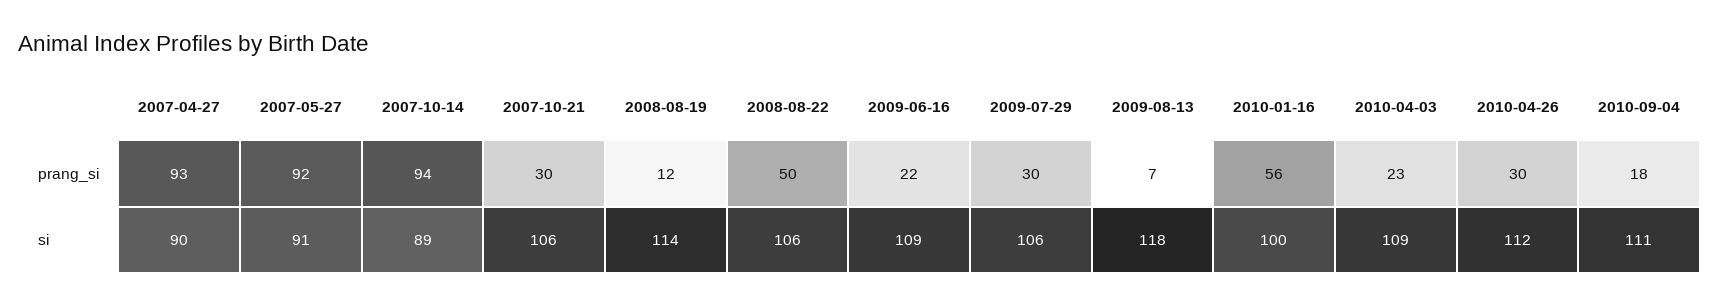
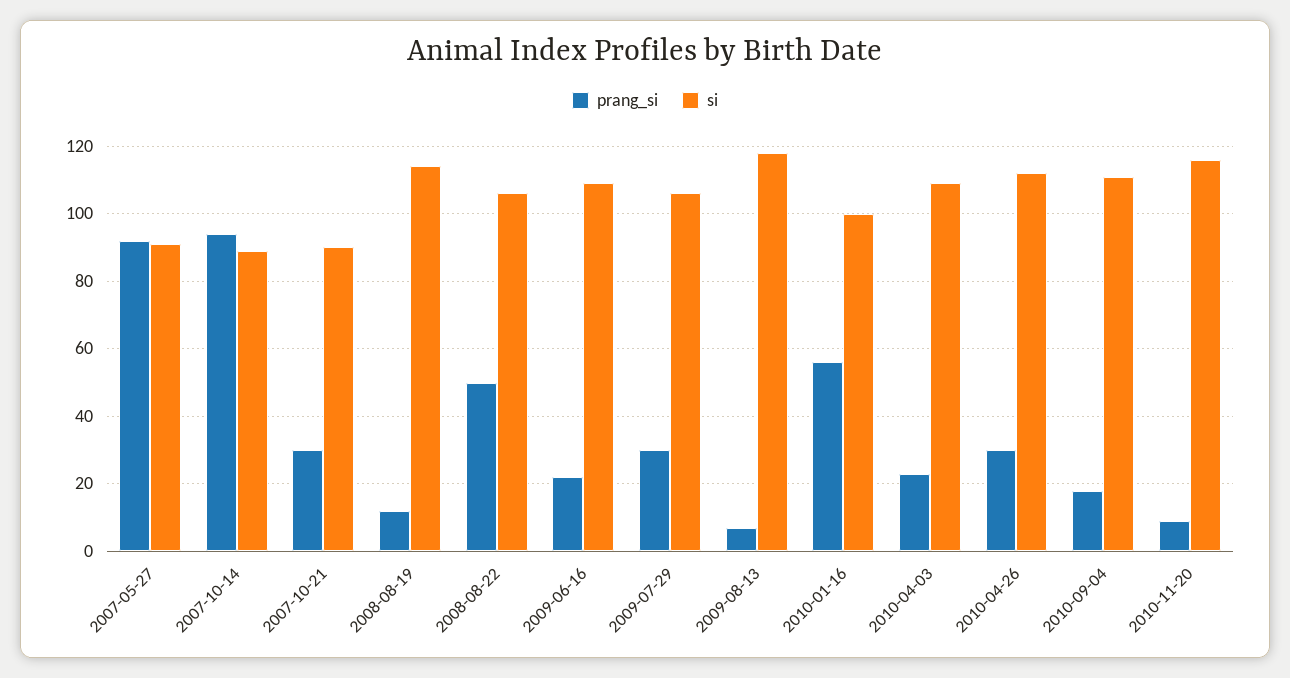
prang_si, 2007-04-27: 93 -> none
si, 2007-04-27: 90 -> none
si, 2007-10-21: 106 -> 90
prang_si, 2010-11-20: none -> 10
si, 2010-11-20: none -> 115

